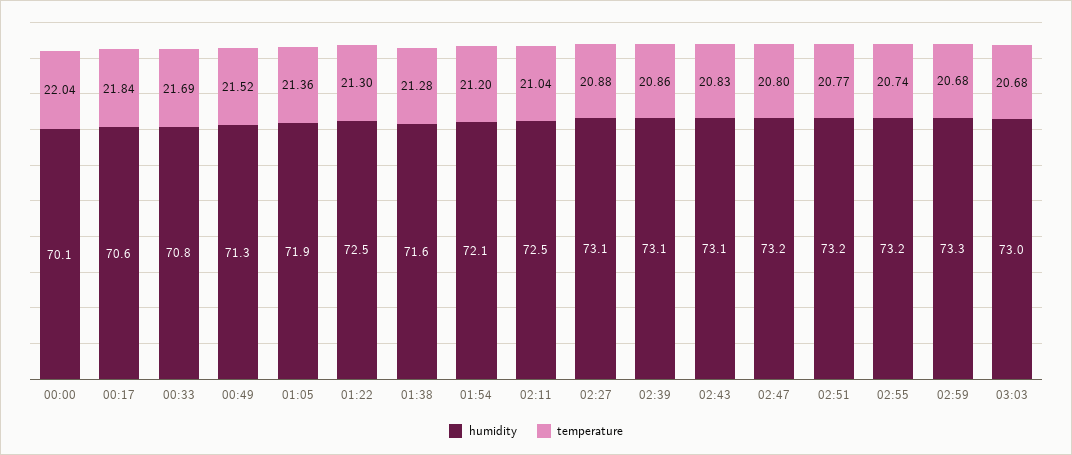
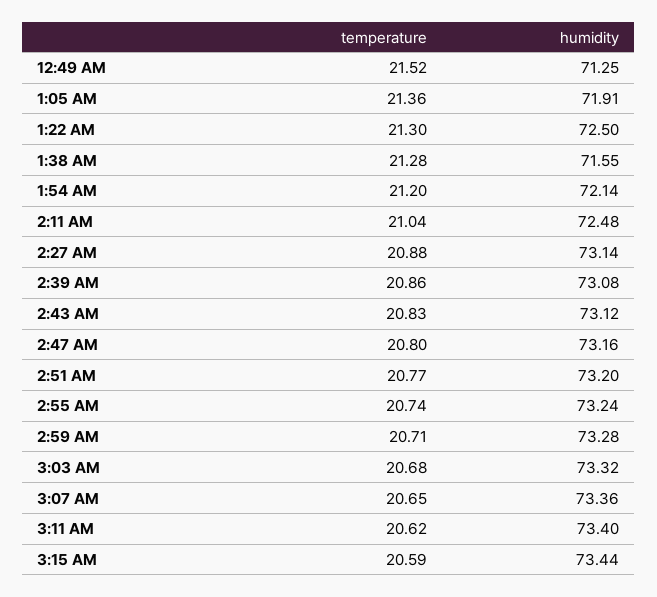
humidity, 00:00: 70.1 -> none
temperature, 00:00: 22.04 -> none
humidity, 00:17: 70.6 -> none
temperature, 00:17: 21.84 -> none
humidity, 00:33: 70.8 -> none
temperature, 00:33: 21.69 -> none
temperature, 02:59: 20.68 -> 20.71
humidity, 03:03: 73 -> 73.32
temperature, 3:07 AM: none -> 20.65
humidity, 3:07 AM: none -> 73.36
temperature, 3:11 AM: none -> 20.62
humidity, 3:11 AM: none -> 73.4
temperature, 3:15 AM: none -> 20.59
humidity, 3:15 AM: none -> 73.44

